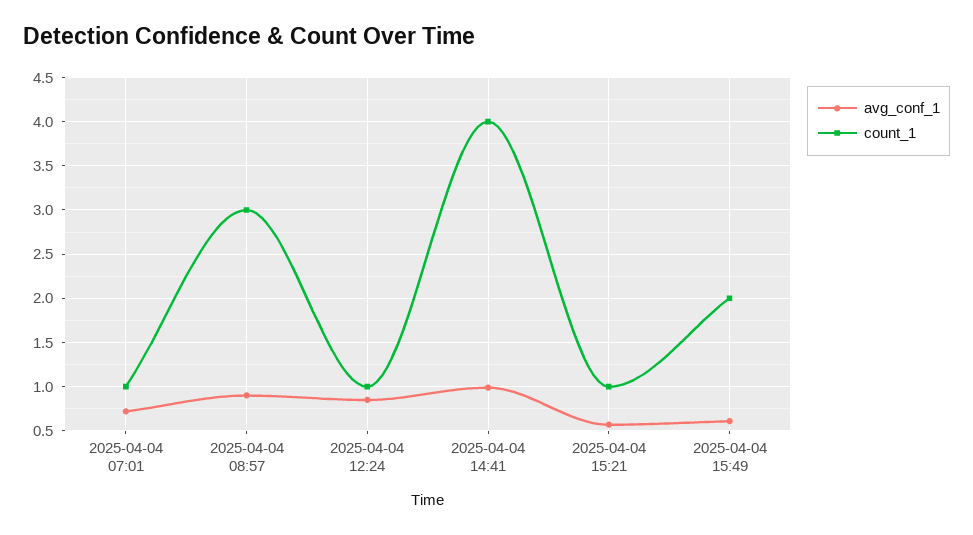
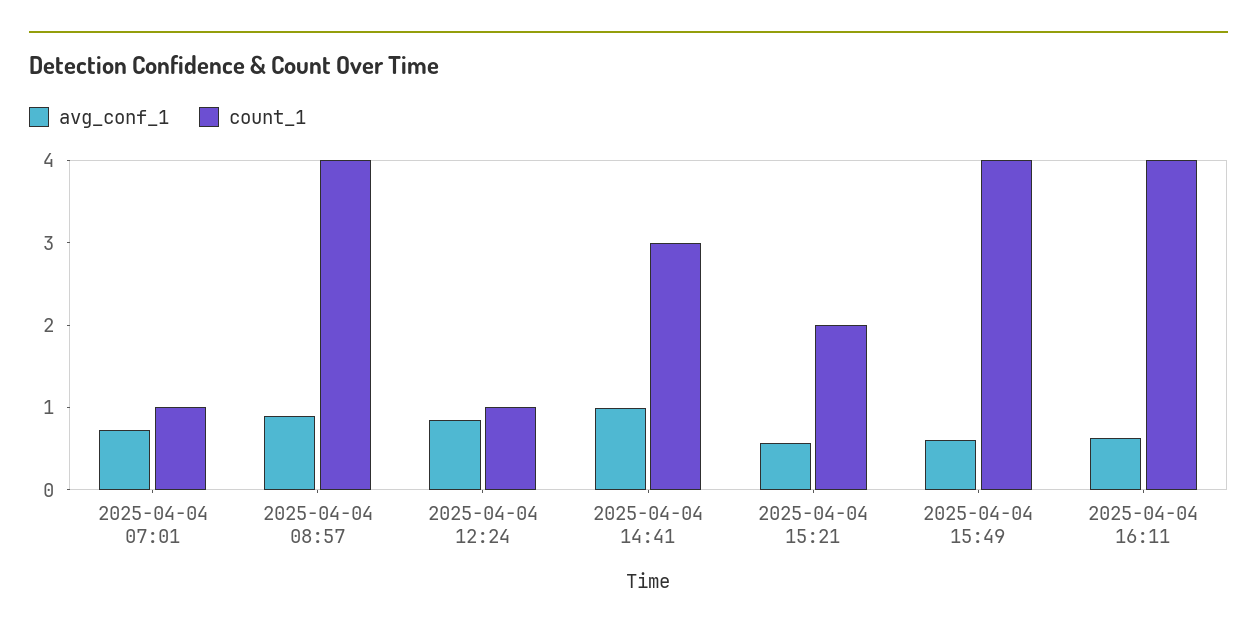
count_1, 2025-04-04 08:57: 3 -> 4
count_1, 2025-04-04 14:41: 4 -> 3
count_1, 2025-04-04 15:21: 1 -> 2
count_1, 2025-04-04 15:49: 2 -> 4
avg_conf_1, 2025-04-04 16:11: none -> 0.6
count_1, 2025-04-04 16:11: none -> 4

